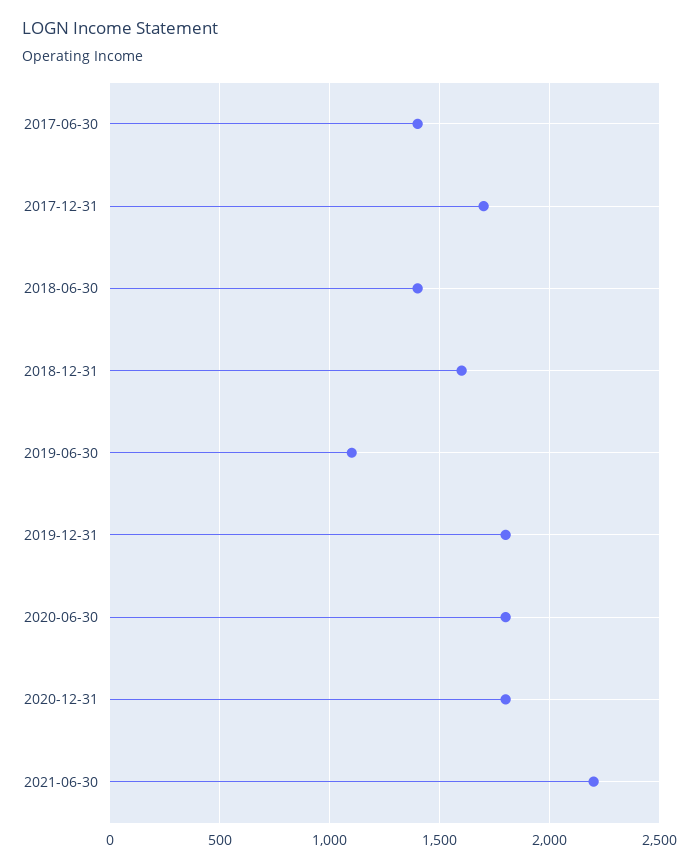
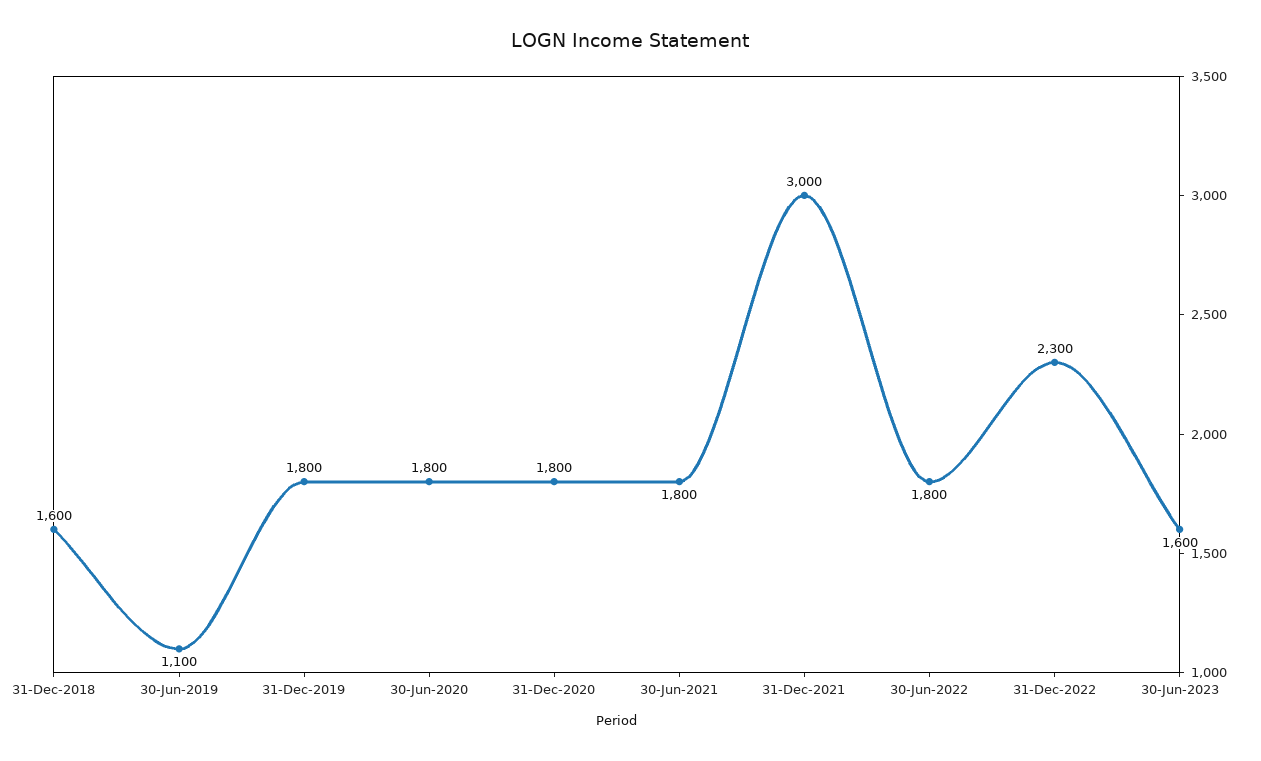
2017-06-30: 1400 -> none
2017-12-31: 1700 -> none
2018-06-30: 1400 -> none
2021-06-30: 2200 -> 1800
31-Dec-2021: none -> 3000
30-Jun-2022: none -> 1800
31-Dec-2022: none -> 2300
30-Jun-2023: none -> 1600

